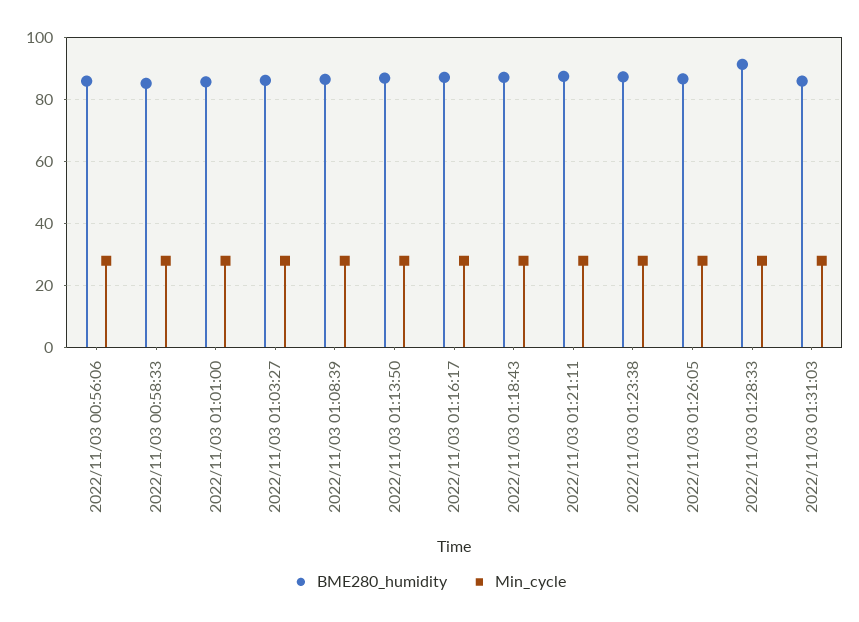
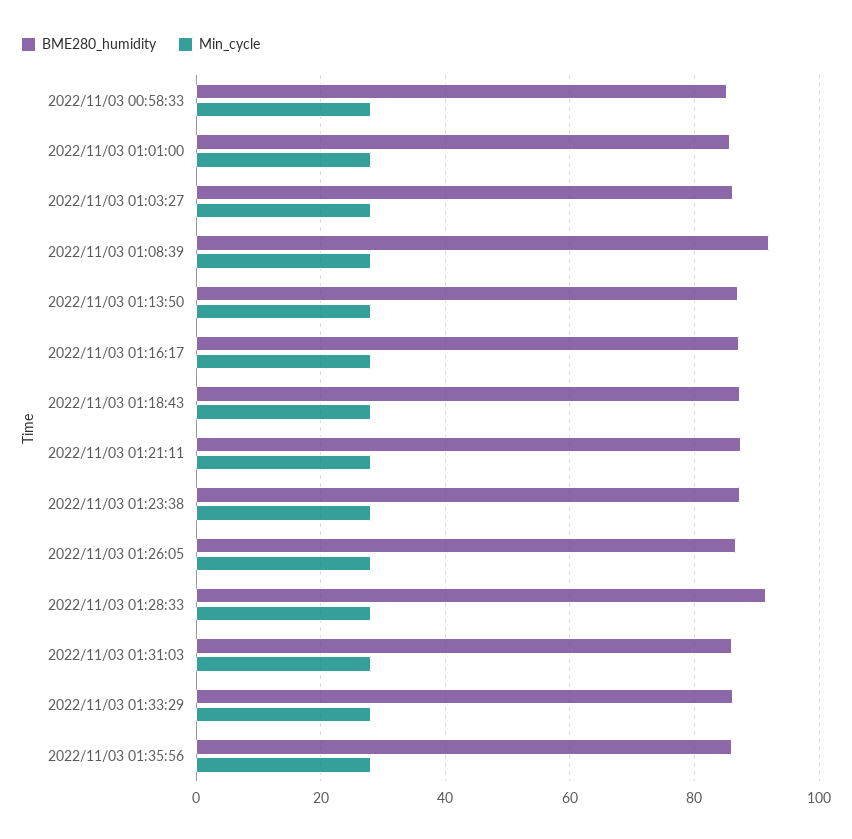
BME280_humidity, 2022/11/03 00:56:06: 86 -> none
Min_cycle, 2022/11/03 00:56:06: 28 -> none
BME280_humidity, 2022/11/03 01:08:39: 86 -> 92
BME280_humidity, 2022/11/03 01:33:29: none -> 86
Min_cycle, 2022/11/03 01:33:29: none -> 28
BME280_humidity, 2022/11/03 01:35:56: none -> 86
Min_cycle, 2022/11/03 01:35:56: none -> 28

